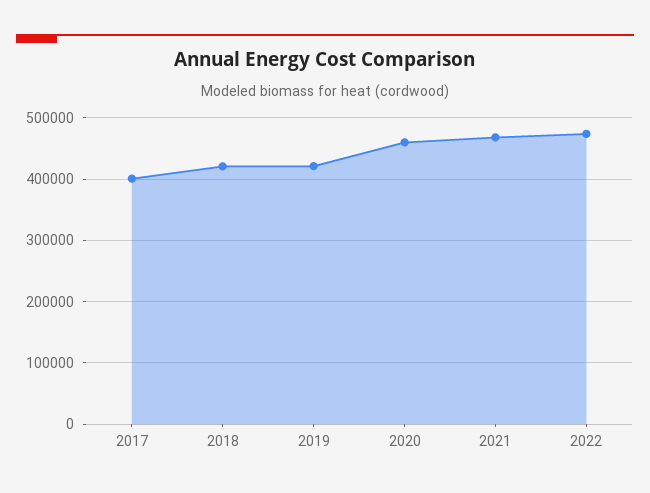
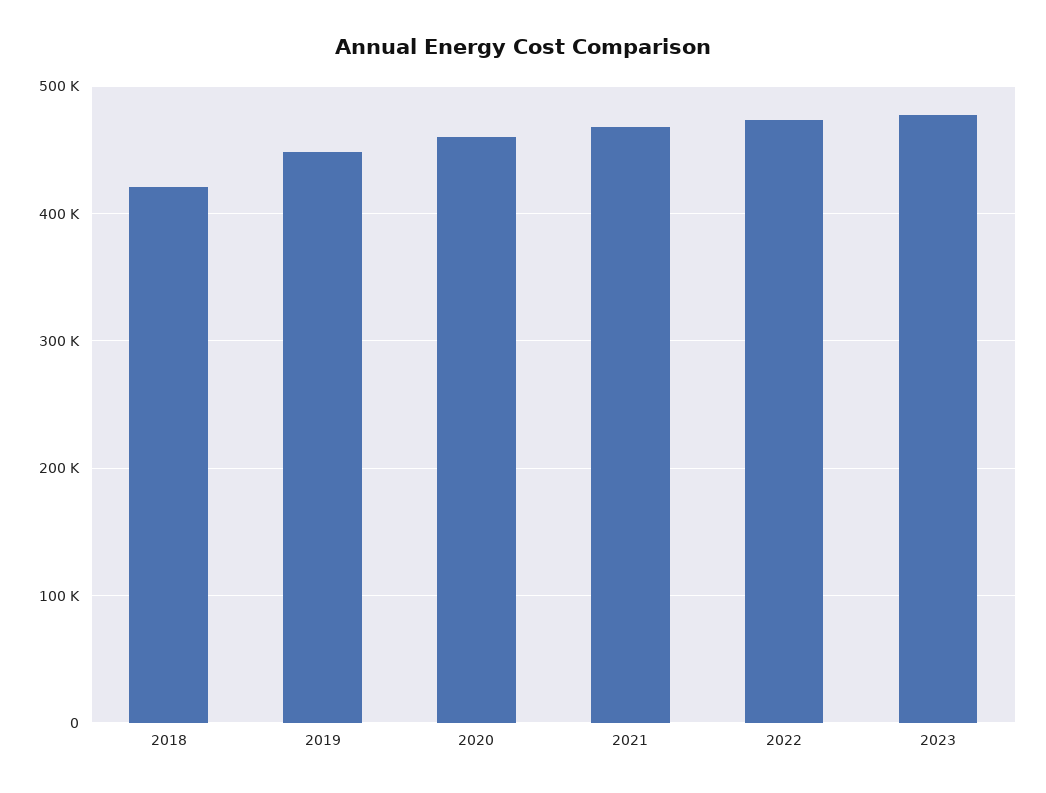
2017: 400000 -> none
2019: 420000 -> 450000
2023: none -> 480000

